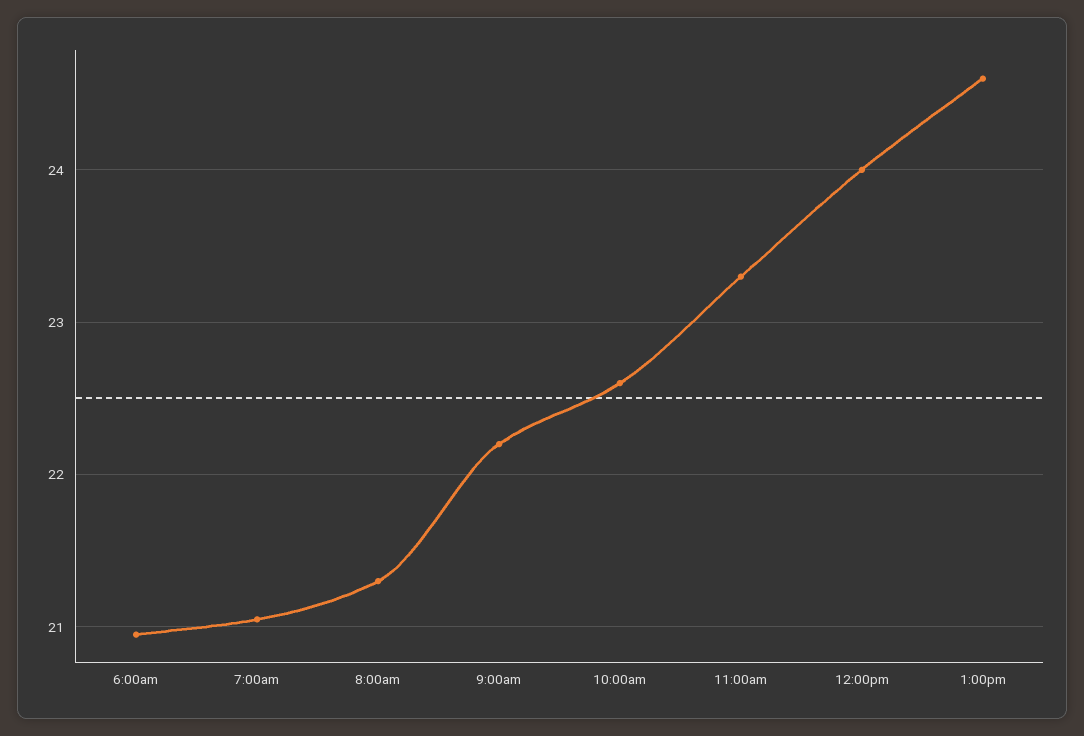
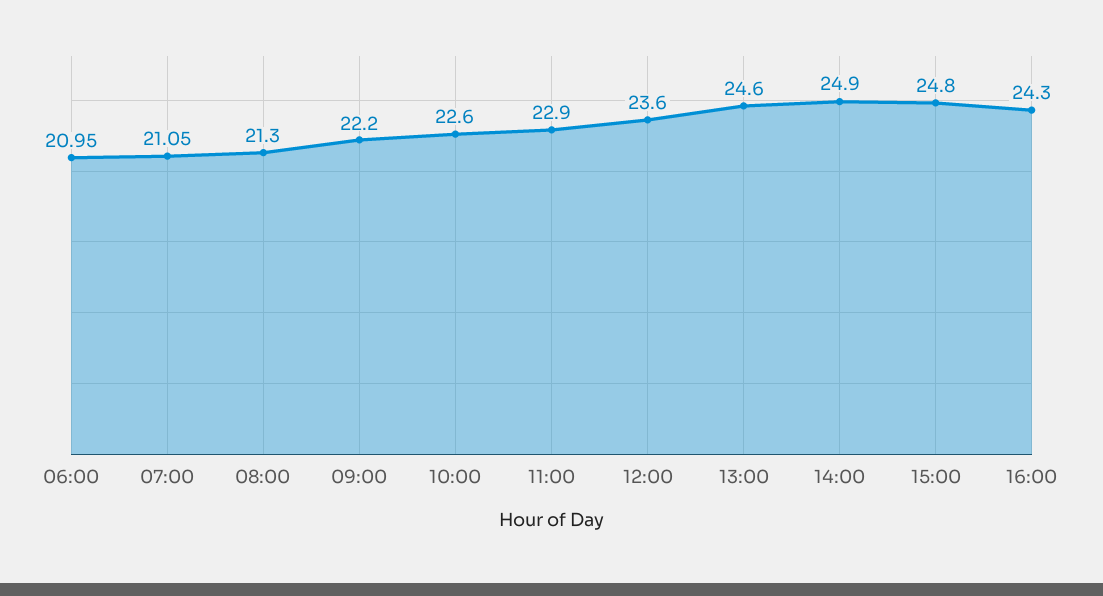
11:00am: 23.3 -> 22.9
12:00pm: 24 -> 23.6
14:00: none -> 24.9
15:00: none -> 24.8
16:00: none -> 24.3

